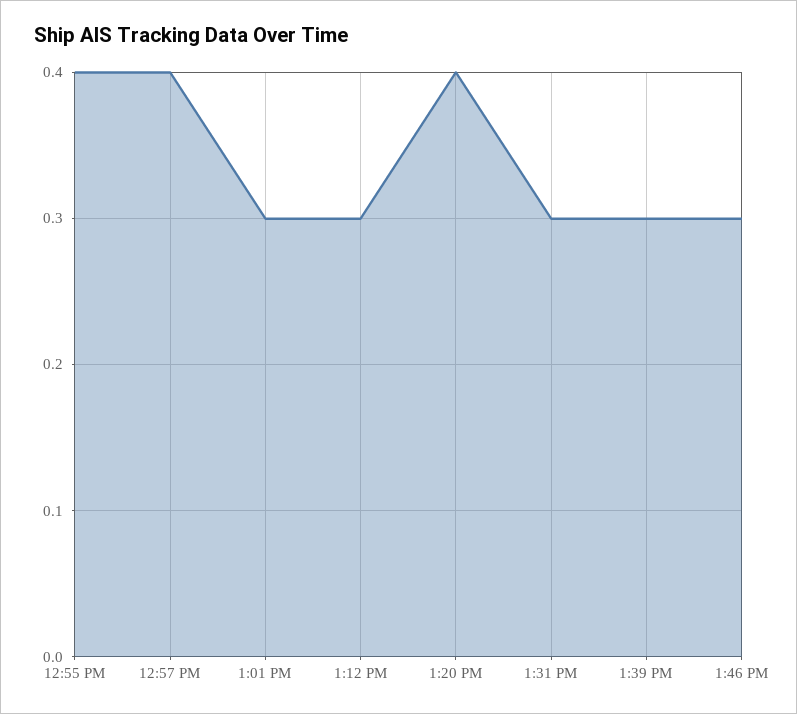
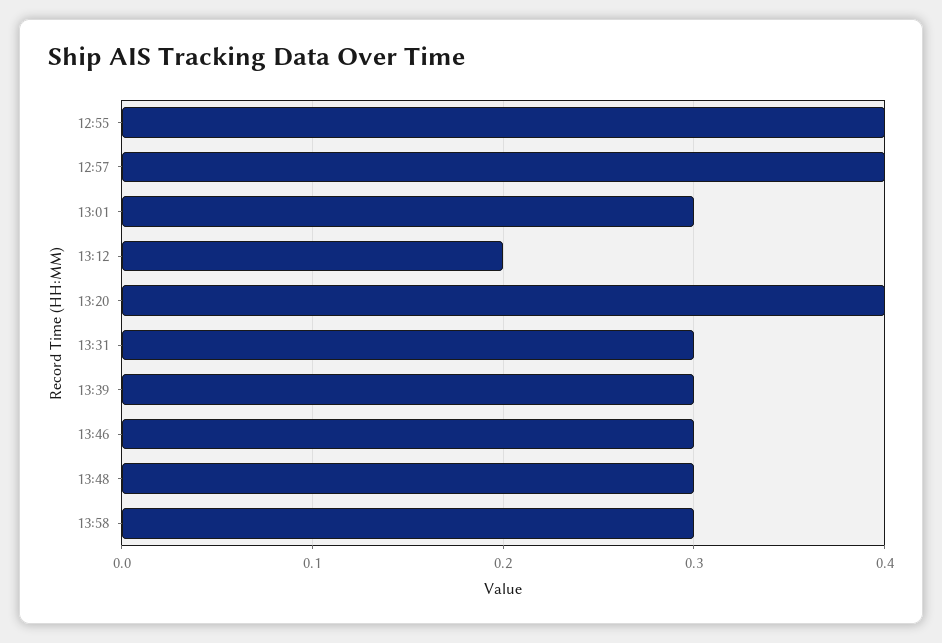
1:12 PM: 0.3 -> 0.2
13:48: none -> 0.3
13:58: none -> 0.3

